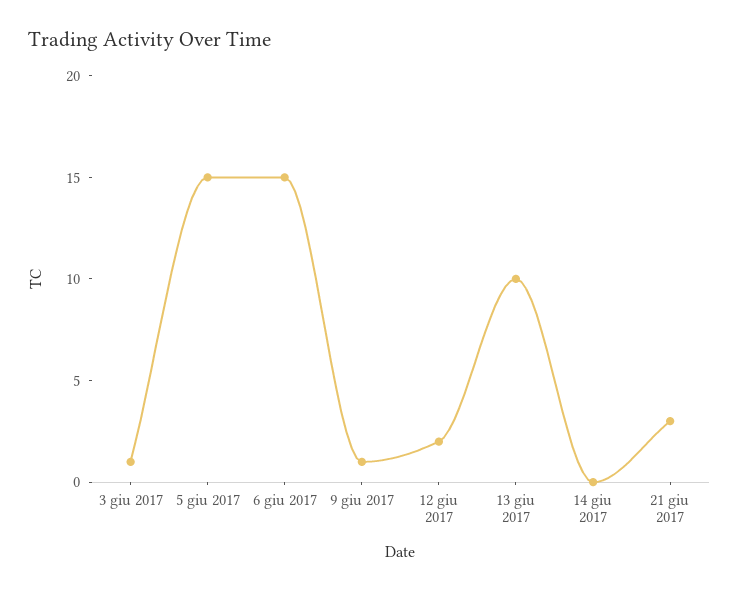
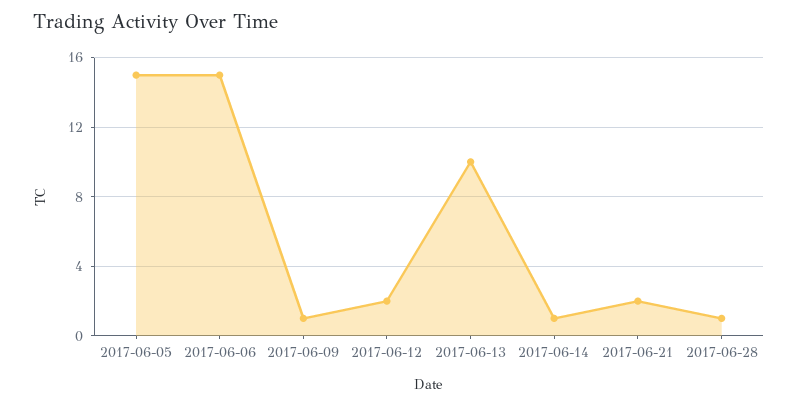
3 giu 2017: 1 -> none
14 giu 2017: 0 -> 1
21 giu 2017: 3 -> 2
2017-06-28: none -> 1

